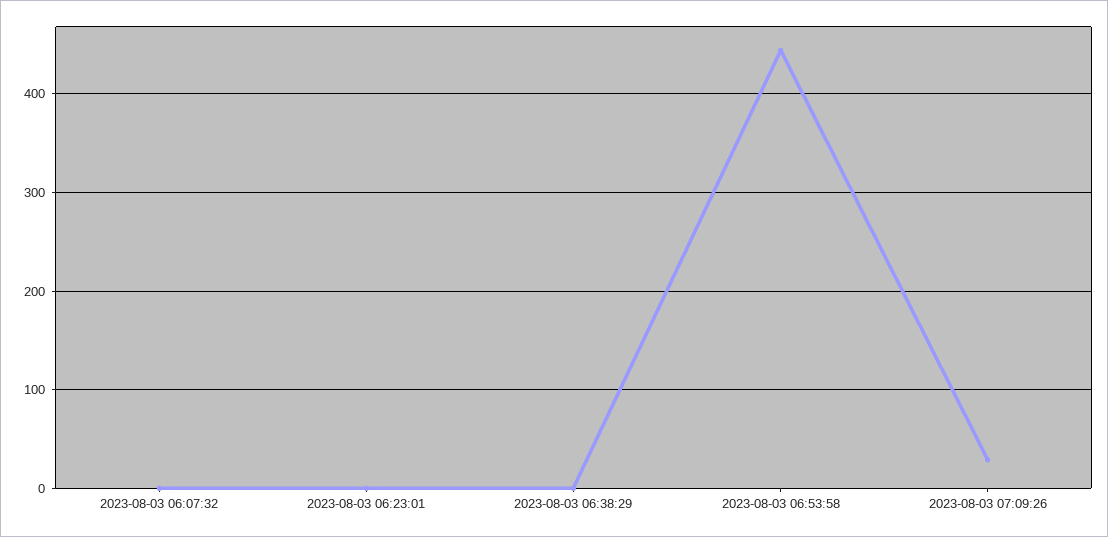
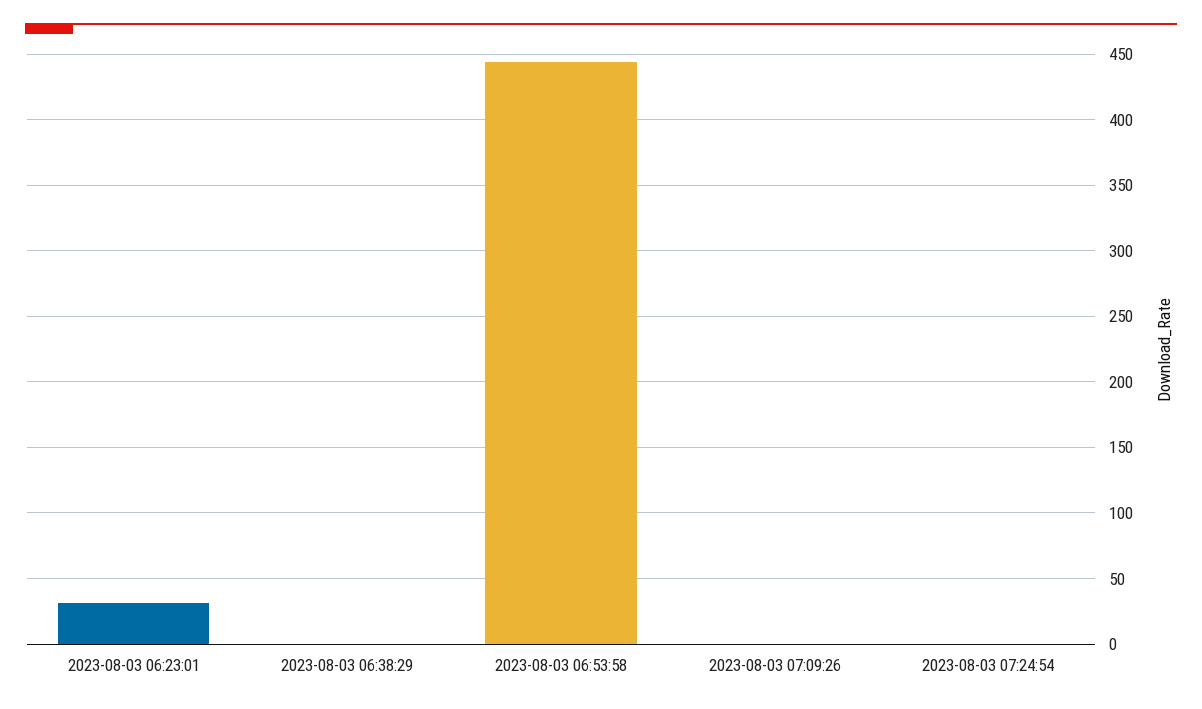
2023-08-03 06:07:32: 0 -> none
2023-08-03 06:23:01: 0 -> 30
2023-08-03 07:09:26: 30 -> 0
2023-08-03 07:24:54: none -> 0

